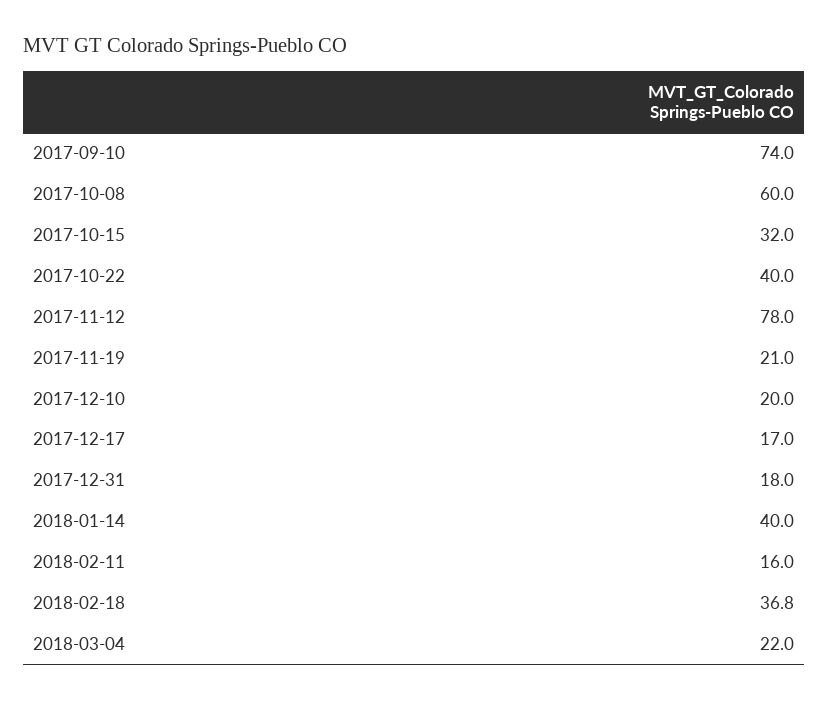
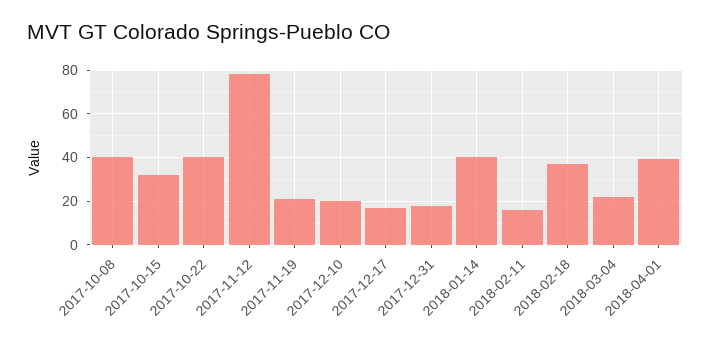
2017-09-10: 74 -> none
2017-10-08: 60 -> 40
2018-04-01: none -> 40

